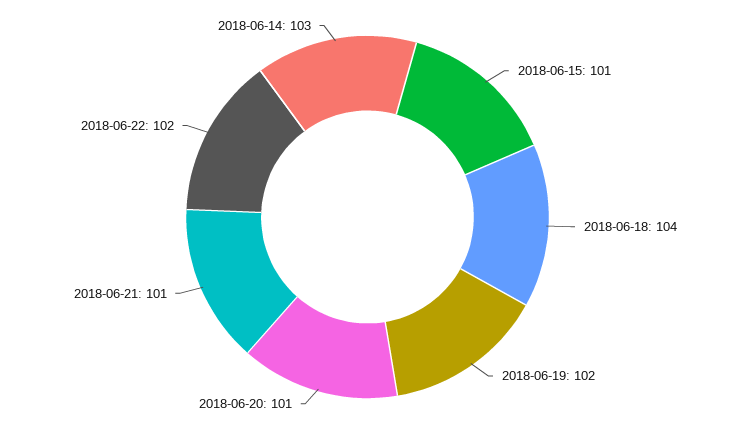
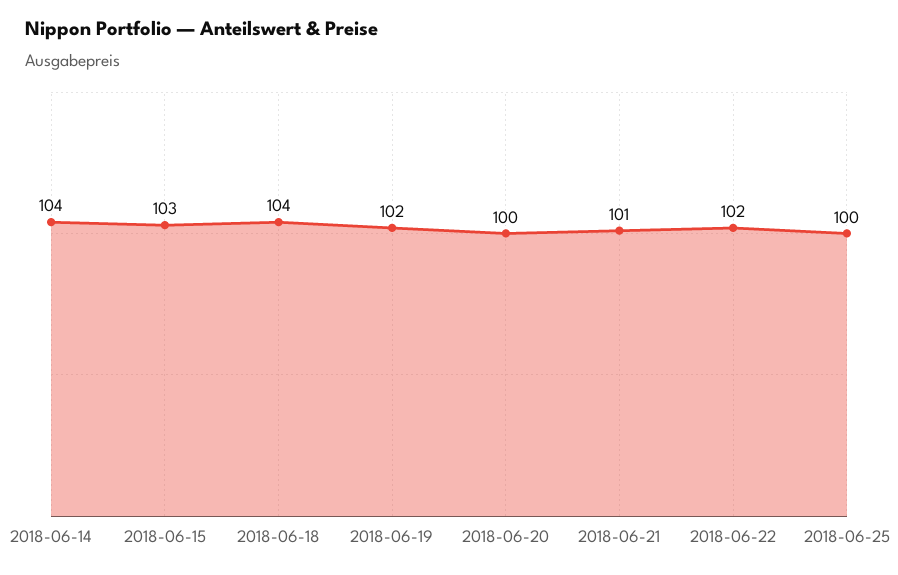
2018-06-15: 101 -> 103
2018-06-20: 101 -> 100
2018-06-14: 103 -> 104
2018-06-25: none -> 100

